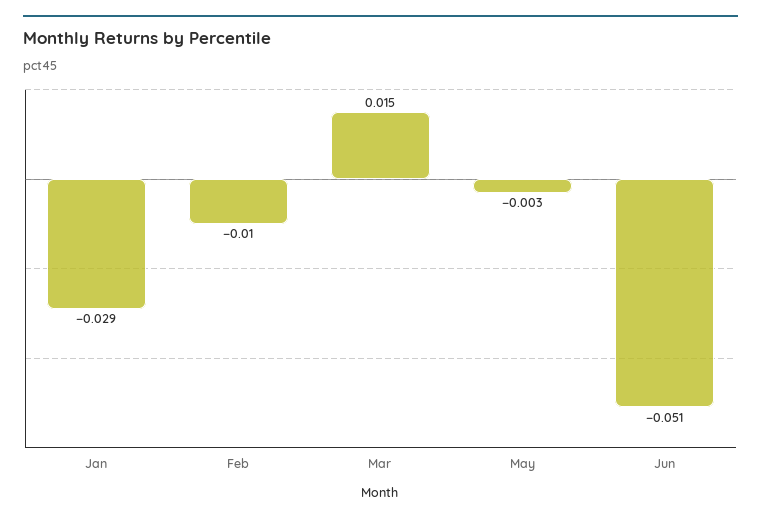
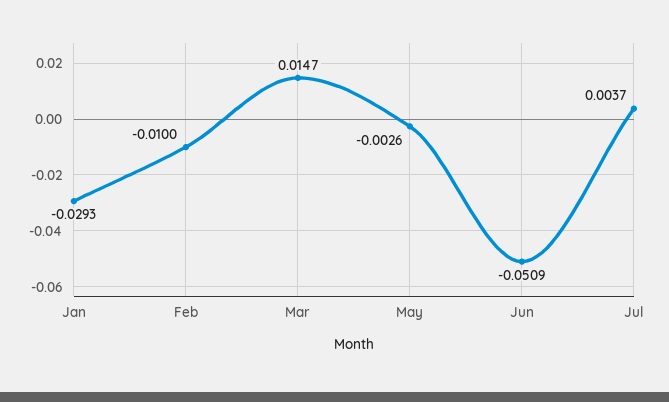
Jul: none -> 0.0037

